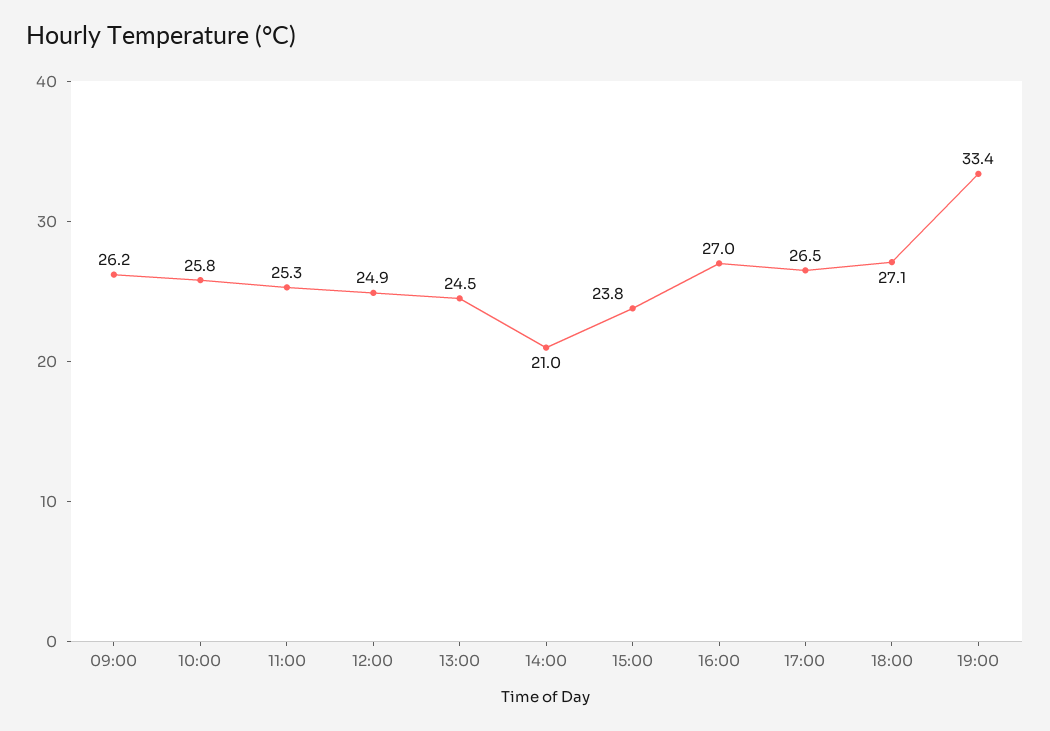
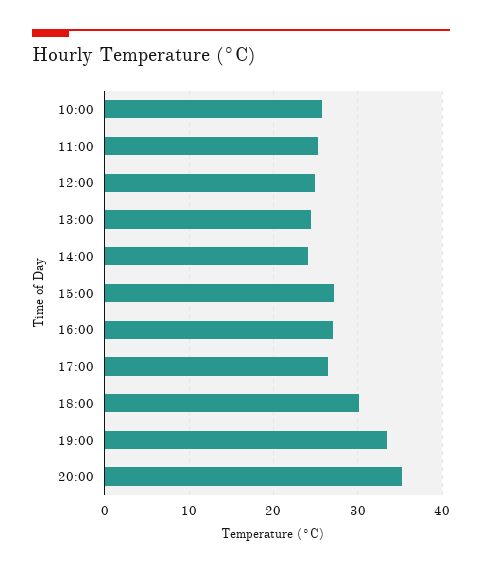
09:00: 26.2 -> none
14:00: 21 -> 24
15:00: 23.8 -> 27
18:00: 27.1 -> 30
20:00: none -> 35

